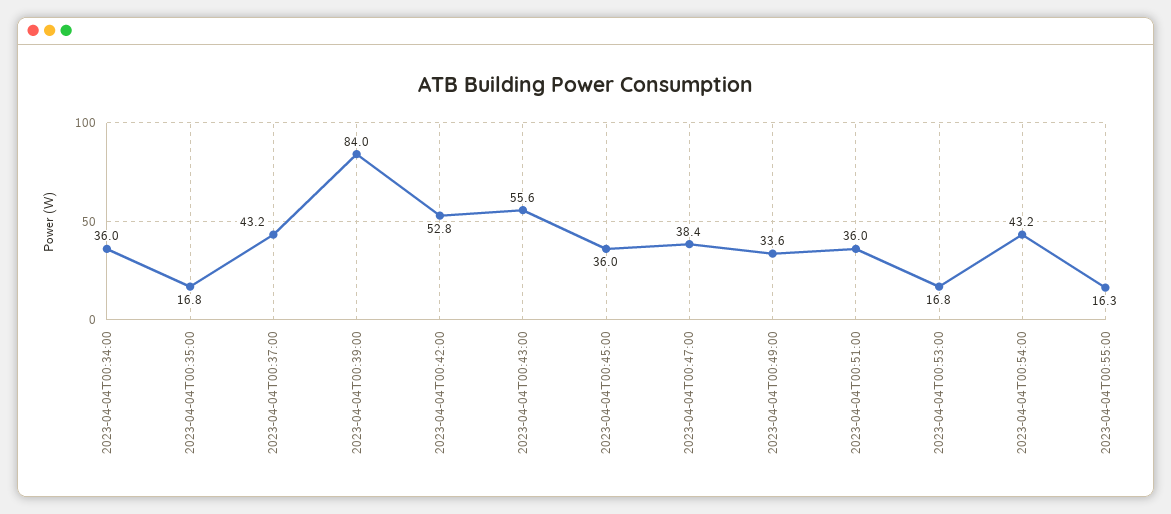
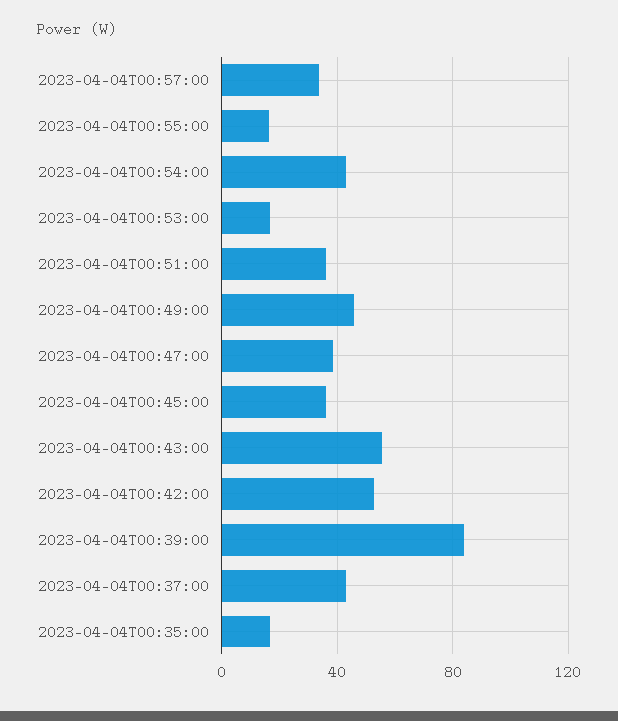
2023-04-04T00:34:00: 36 -> none
2023-04-04T00:49:00: 33.6 -> 45
2023-04-04T00:57:00: none -> 35

